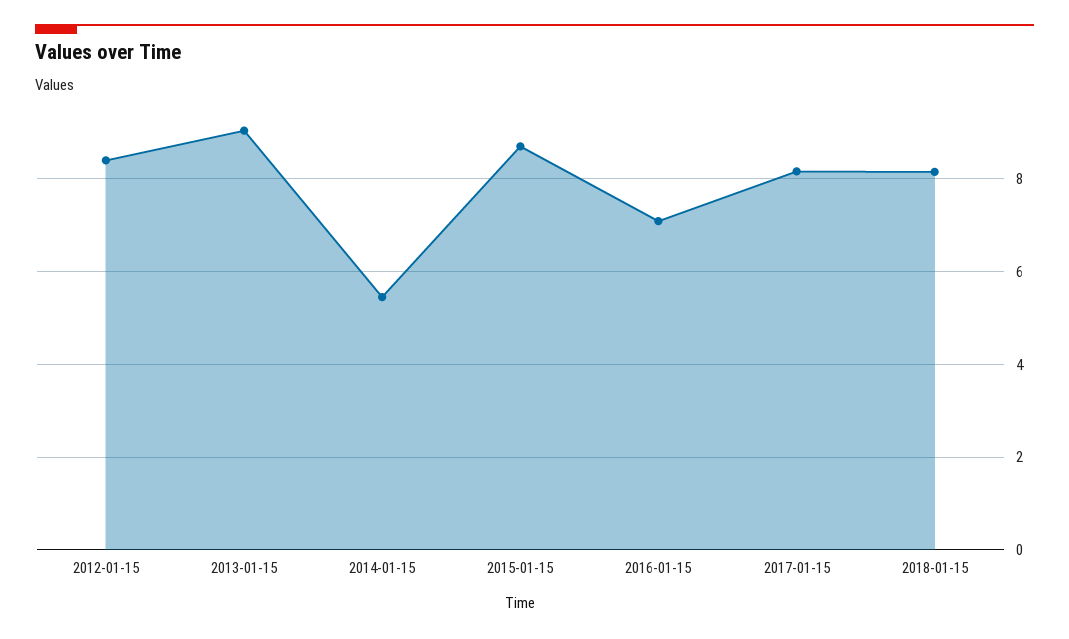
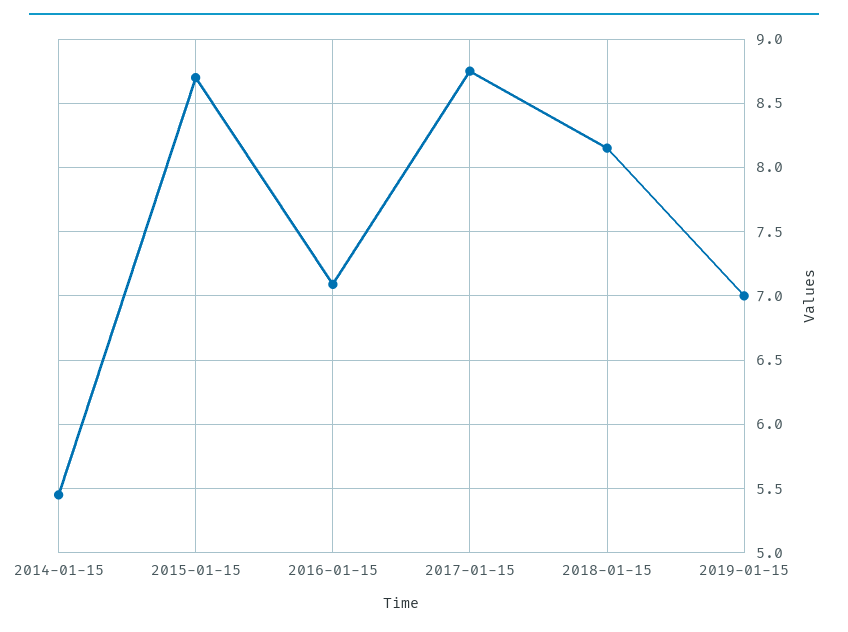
2012-01-15: 8.4 -> none
2013-01-15: 9 -> none
2017-01-15: 8.2 -> 8.75
2019-01-15: none -> 7

